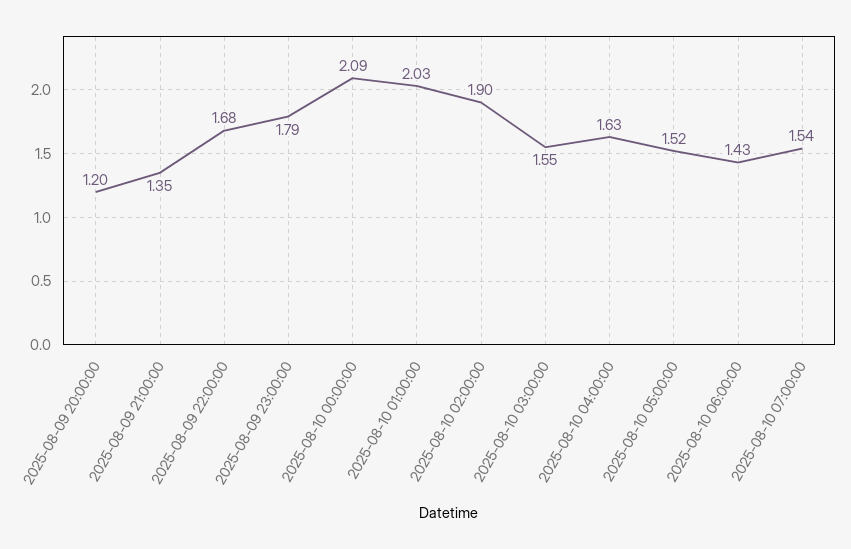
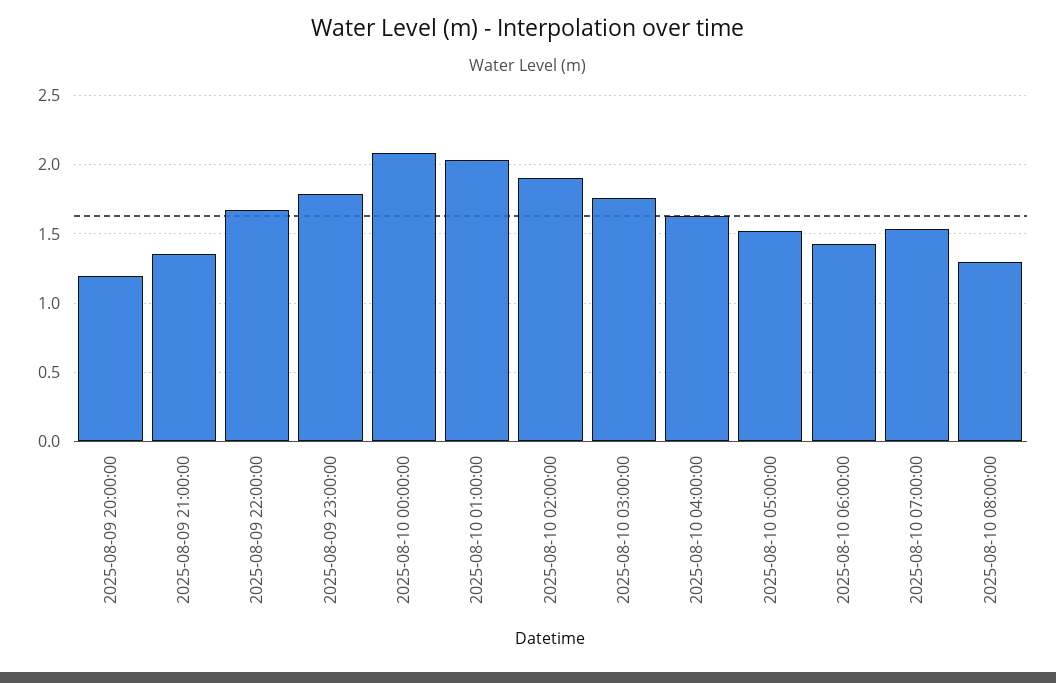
2025-08-10 03:00:00: 1.55 -> 1.75
2025-08-10 08:00:00: none -> 1.3

